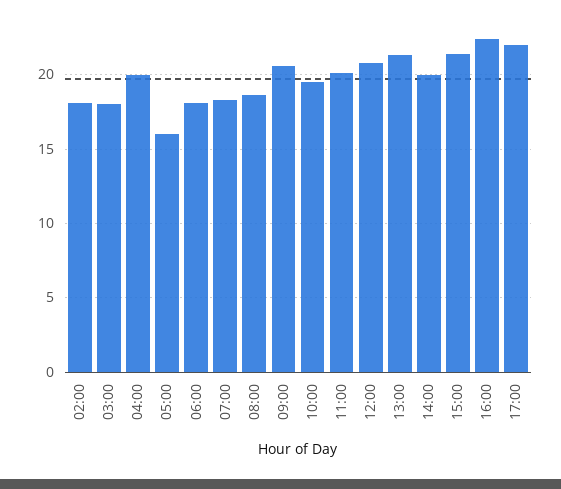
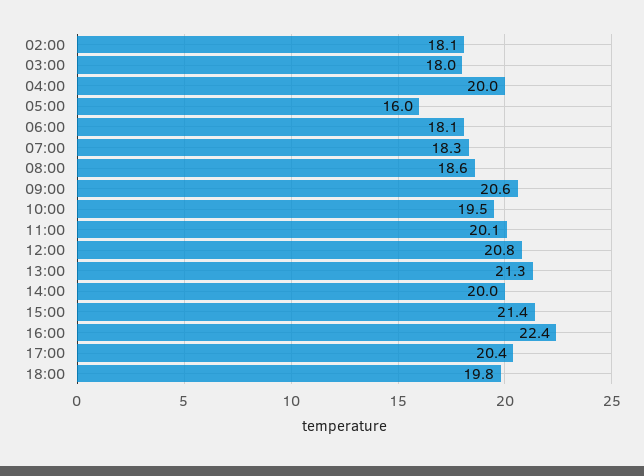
17:00: 22 -> 20.4
18:00: none -> 19.8

